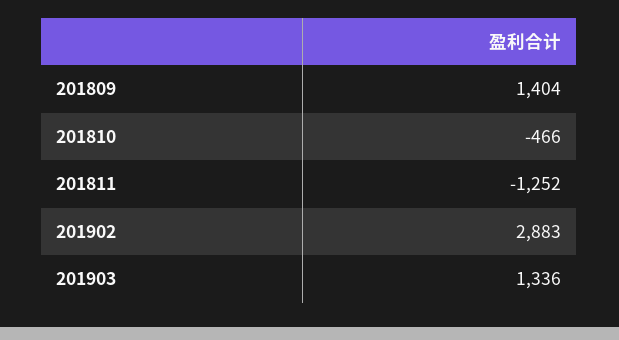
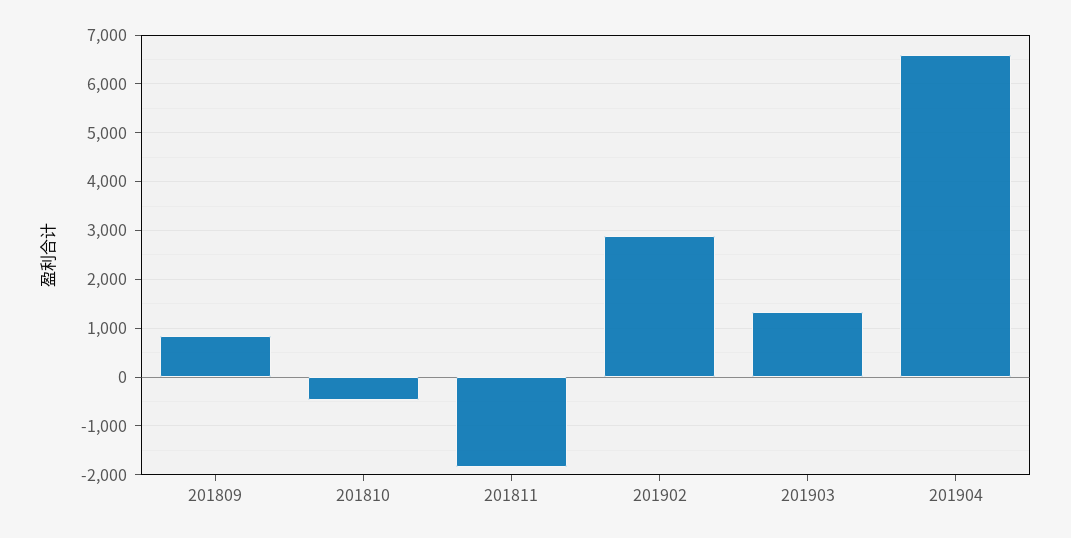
201809: 1404 -> 800
201811: -1252 -> -1800
201904: none -> 6600

